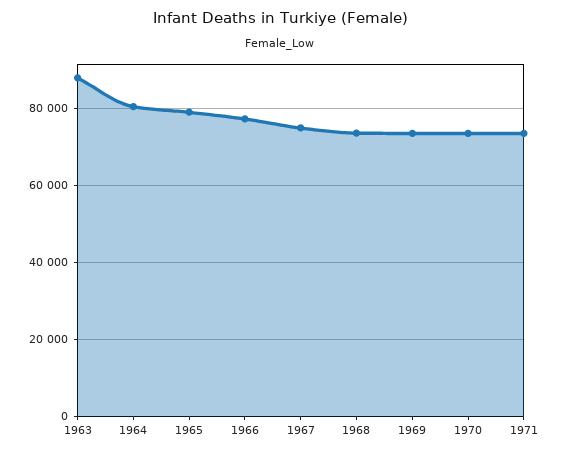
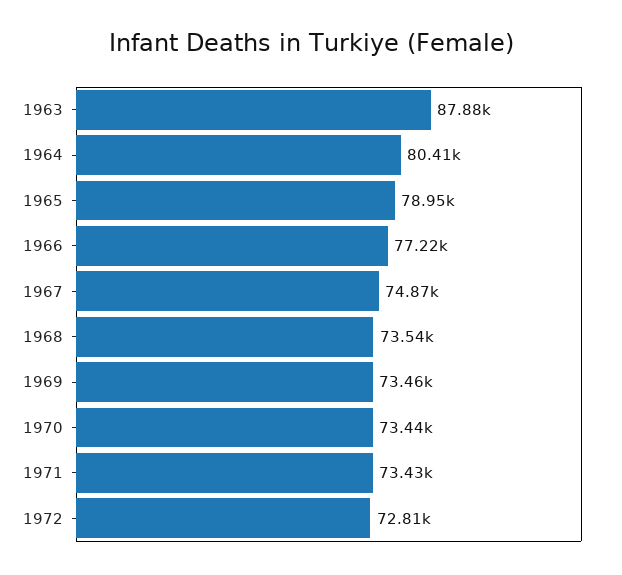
1972: none -> 72810

